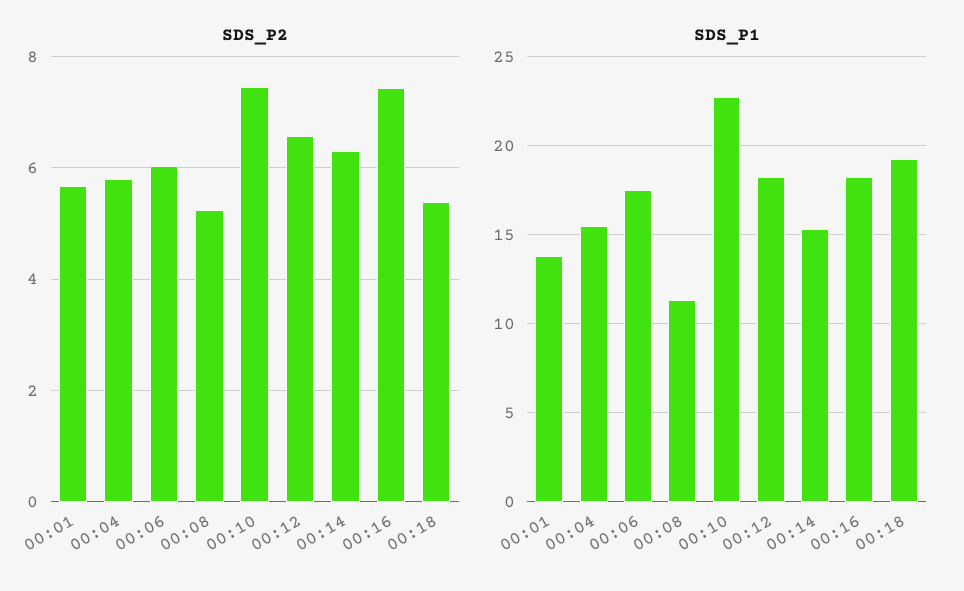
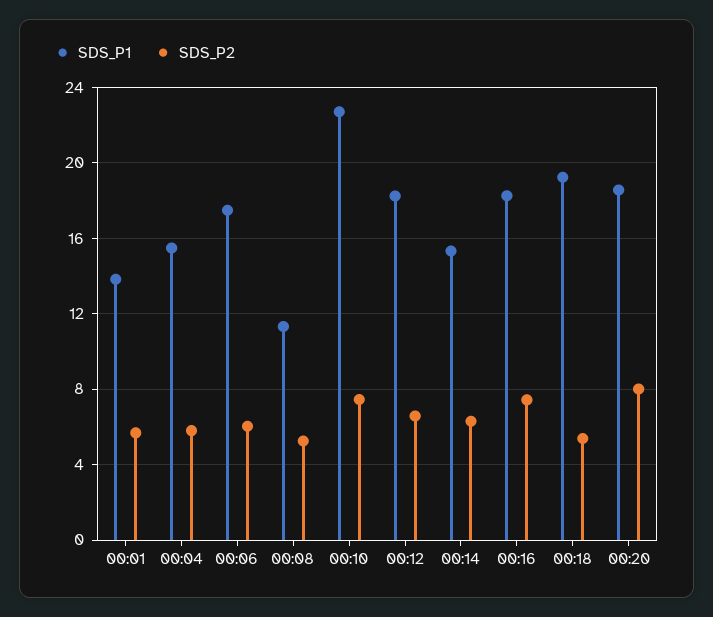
SDS_P1, 00:20: none -> 18.5
SDS_P2, 00:20: none -> 8

